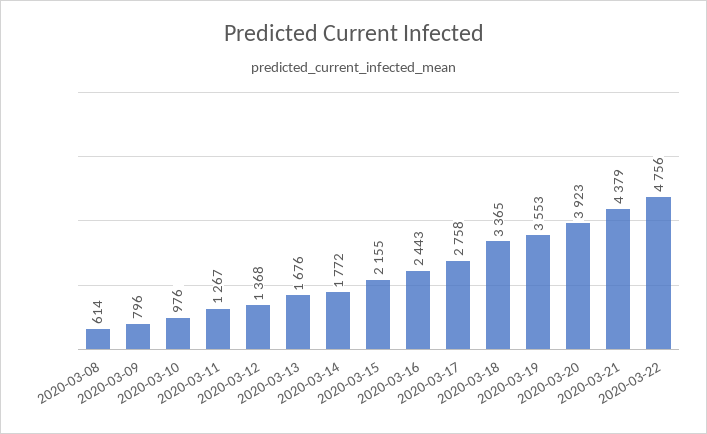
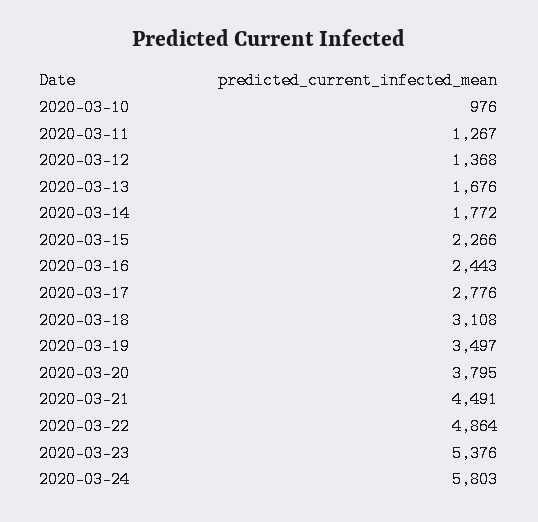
2020-03-08: 614 -> none
2020-03-09: 796 -> none
2020-03-15: 2155 -> 2266
2020-03-17: 2758 -> 2776
2020-03-18: 3365 -> 3108
2020-03-19: 3553 -> 3497
2020-03-20: 3923 -> 3795
2020-03-21: 4379 -> 4491
2020-03-22: 4756 -> 4864
2020-03-23: none -> 5376
2020-03-24: none -> 5803

